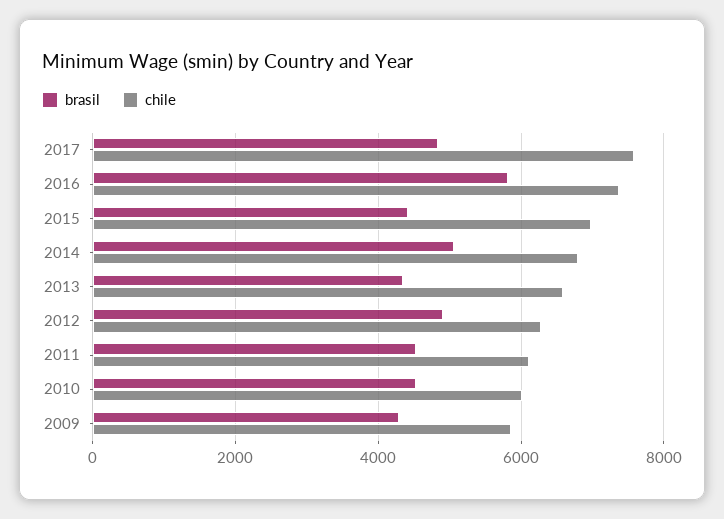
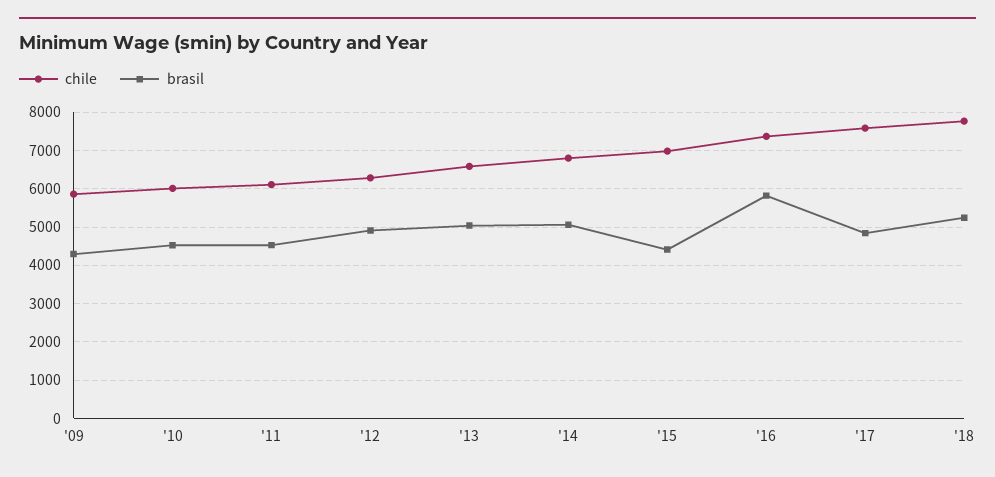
brasil, 2013: 4400 -> 5000
chile, '18: none -> 7800
brasil, '18: none -> 5200

